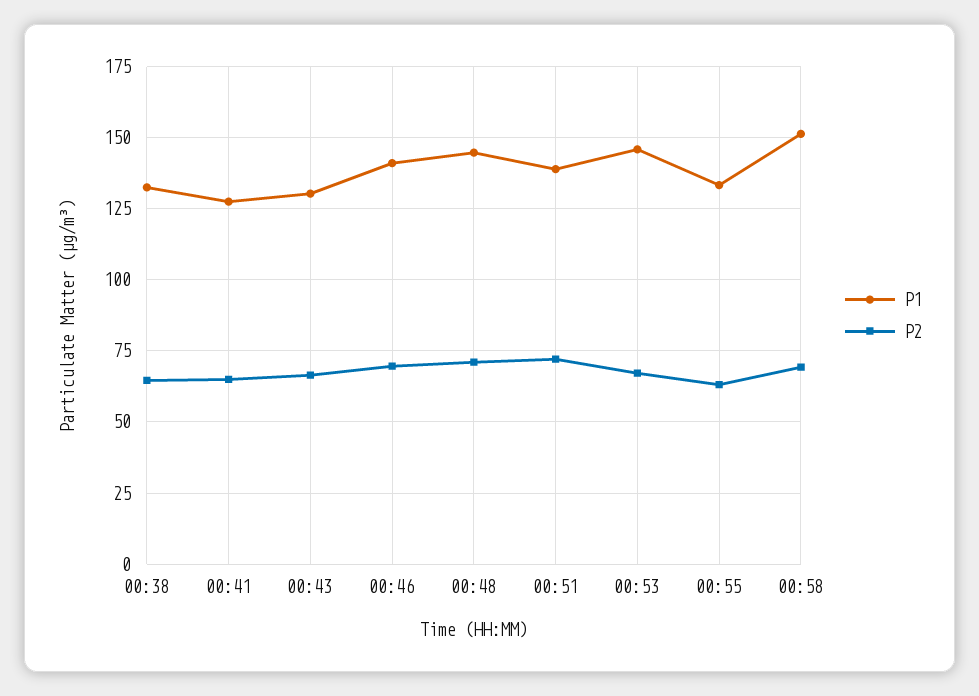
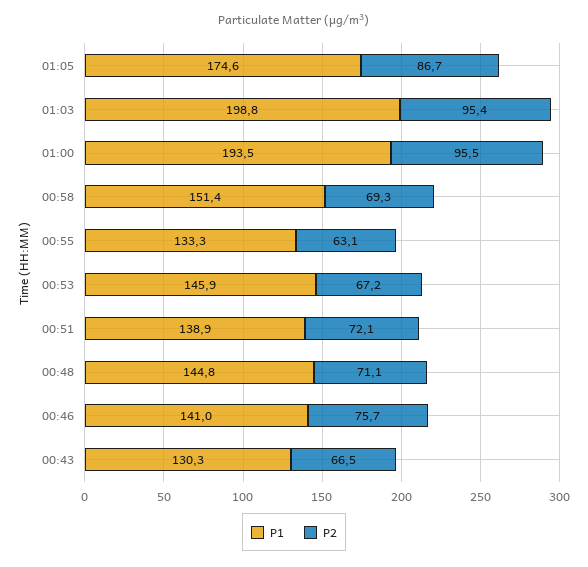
P1, 00:38: 132.5 -> none
P2, 00:38: 65 -> none
P1, 00:41: 127.5 -> none
P2, 00:41: 65 -> none
P2, 00:46: 70 -> 75.7
P1, 01:05: none -> 174.6
P2, 01:05: none -> 86.7
P1, 01:03: none -> 198.8
P2, 01:03: none -> 95.4
P1, 01:00: none -> 193.5
P2, 01:00: none -> 95.5

